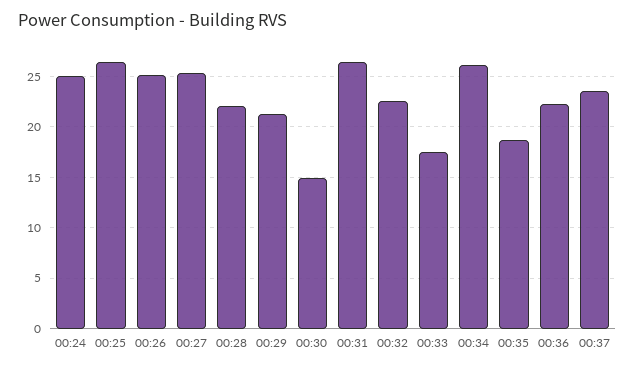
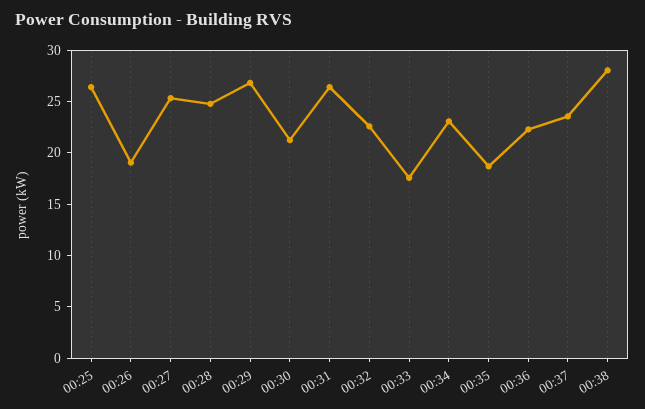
00:24: 25 -> none
00:26: 25 -> 19
00:28: 22 -> 25
00:29: 21 -> 27
00:30: 15 -> 21
00:34: 26 -> 23
00:38: none -> 28

